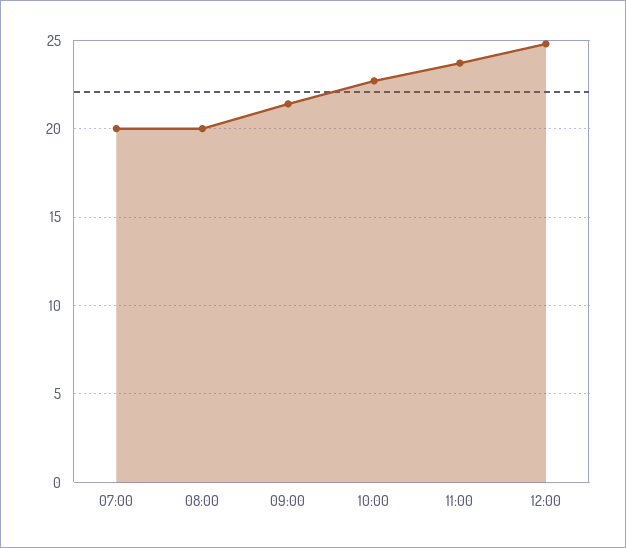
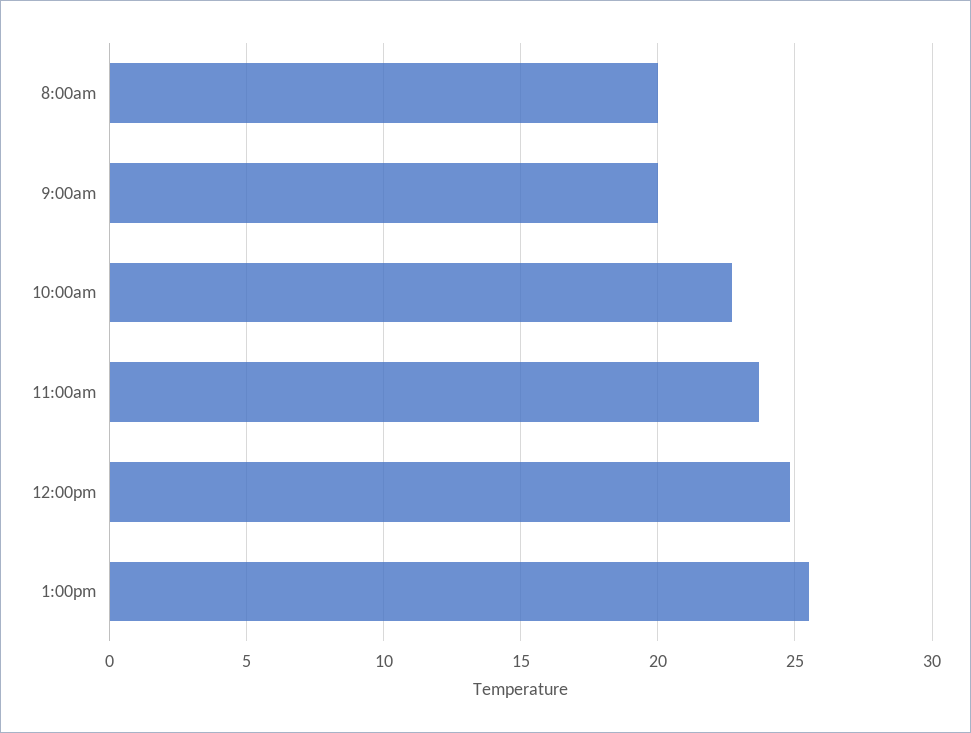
07:00: 20 -> none
09:00: 21.5 -> 20
1:00pm: none -> 25.5

